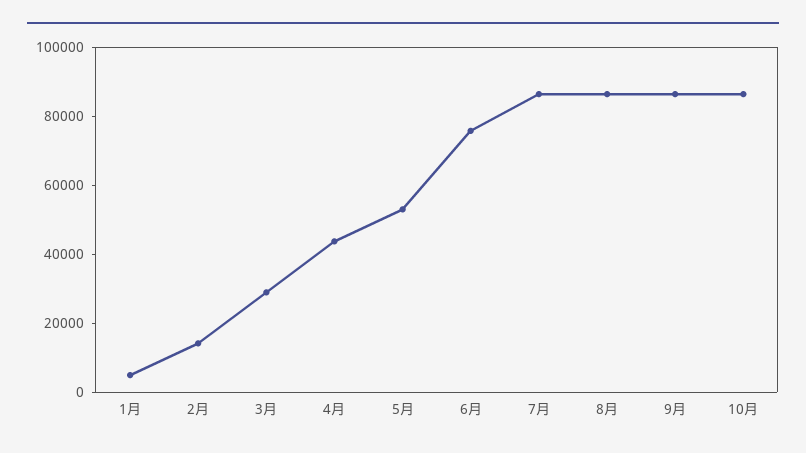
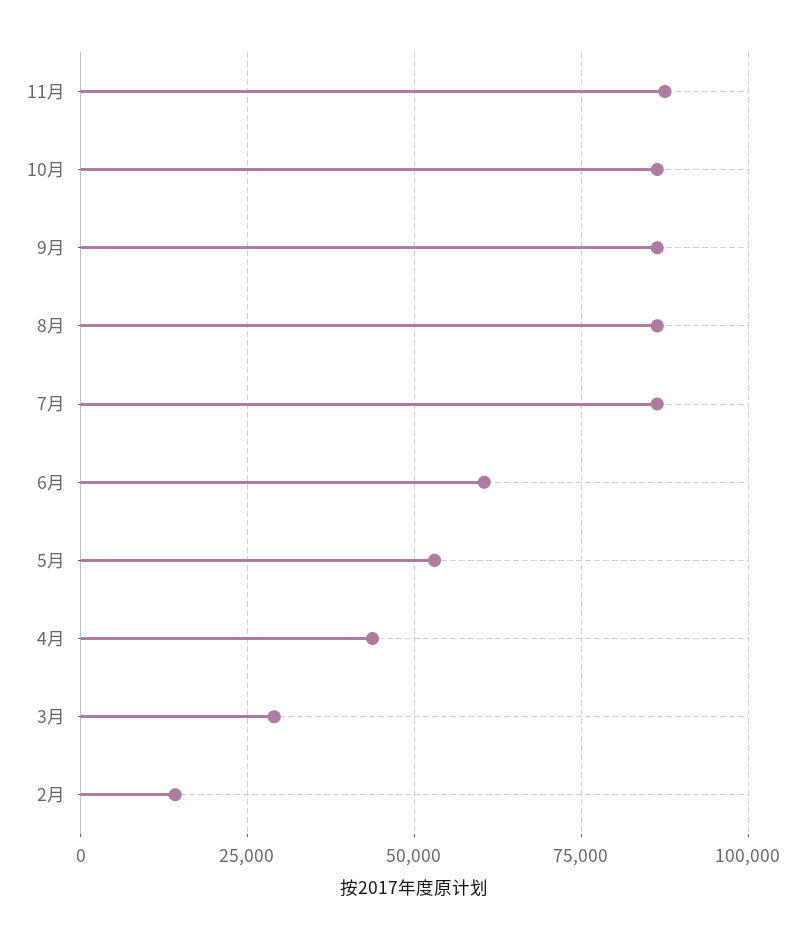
1月: 5000 -> none
6月: 75000 -> 60000
11月: none -> 87500

